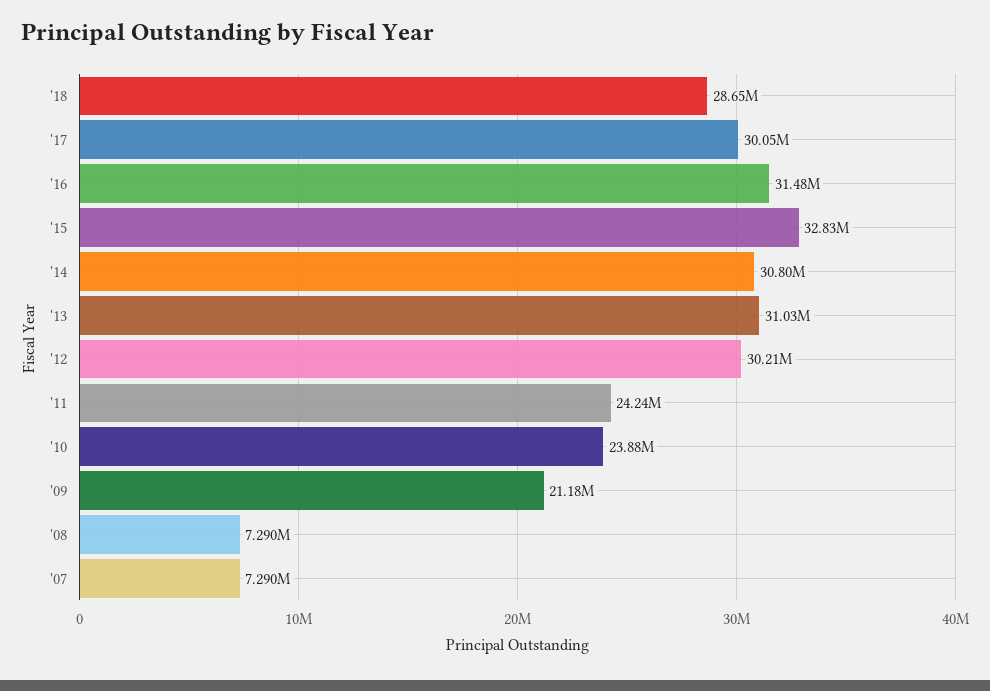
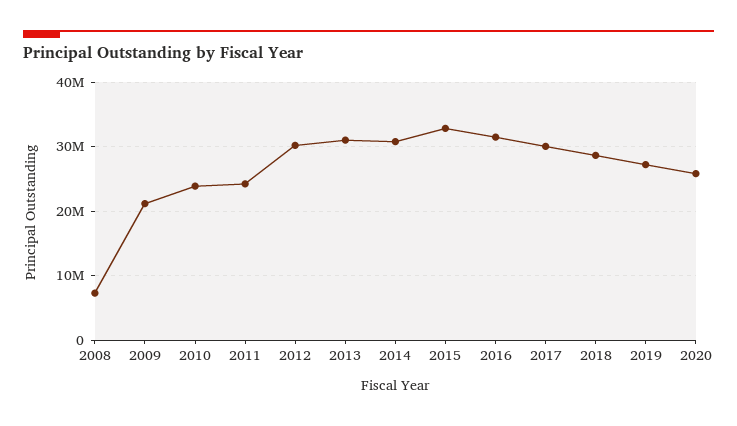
'07: 7290000 -> none
2019: none -> 27000000
2020: none -> 26000000

